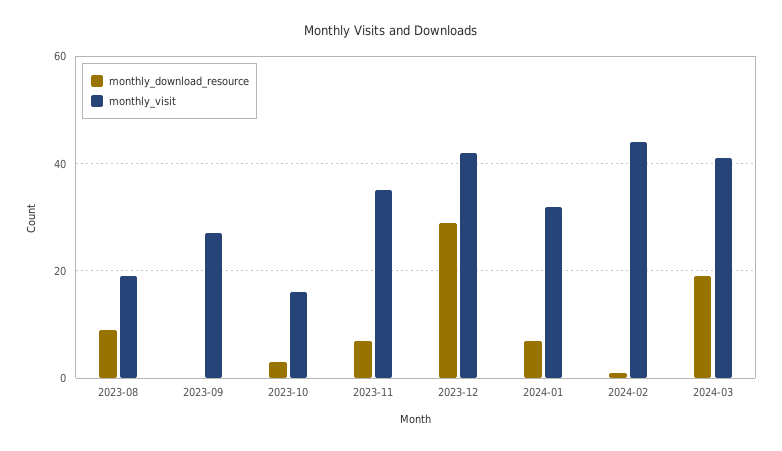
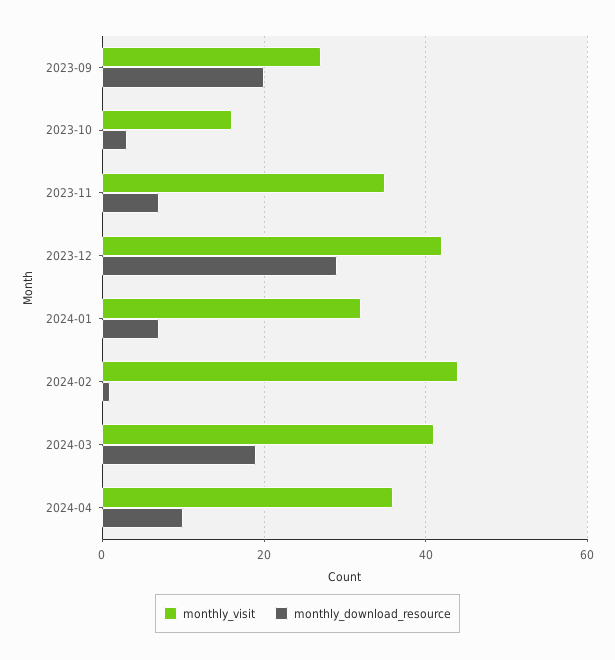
monthly_download_resource, 2023-08: 10 -> none
monthly_visit, 2023-08: 20 -> none
monthly_download_resource, 2023-09: 0 -> 20
monthly_visit, 2024-04: none -> 35
monthly_download_resource, 2024-04: none -> 10

